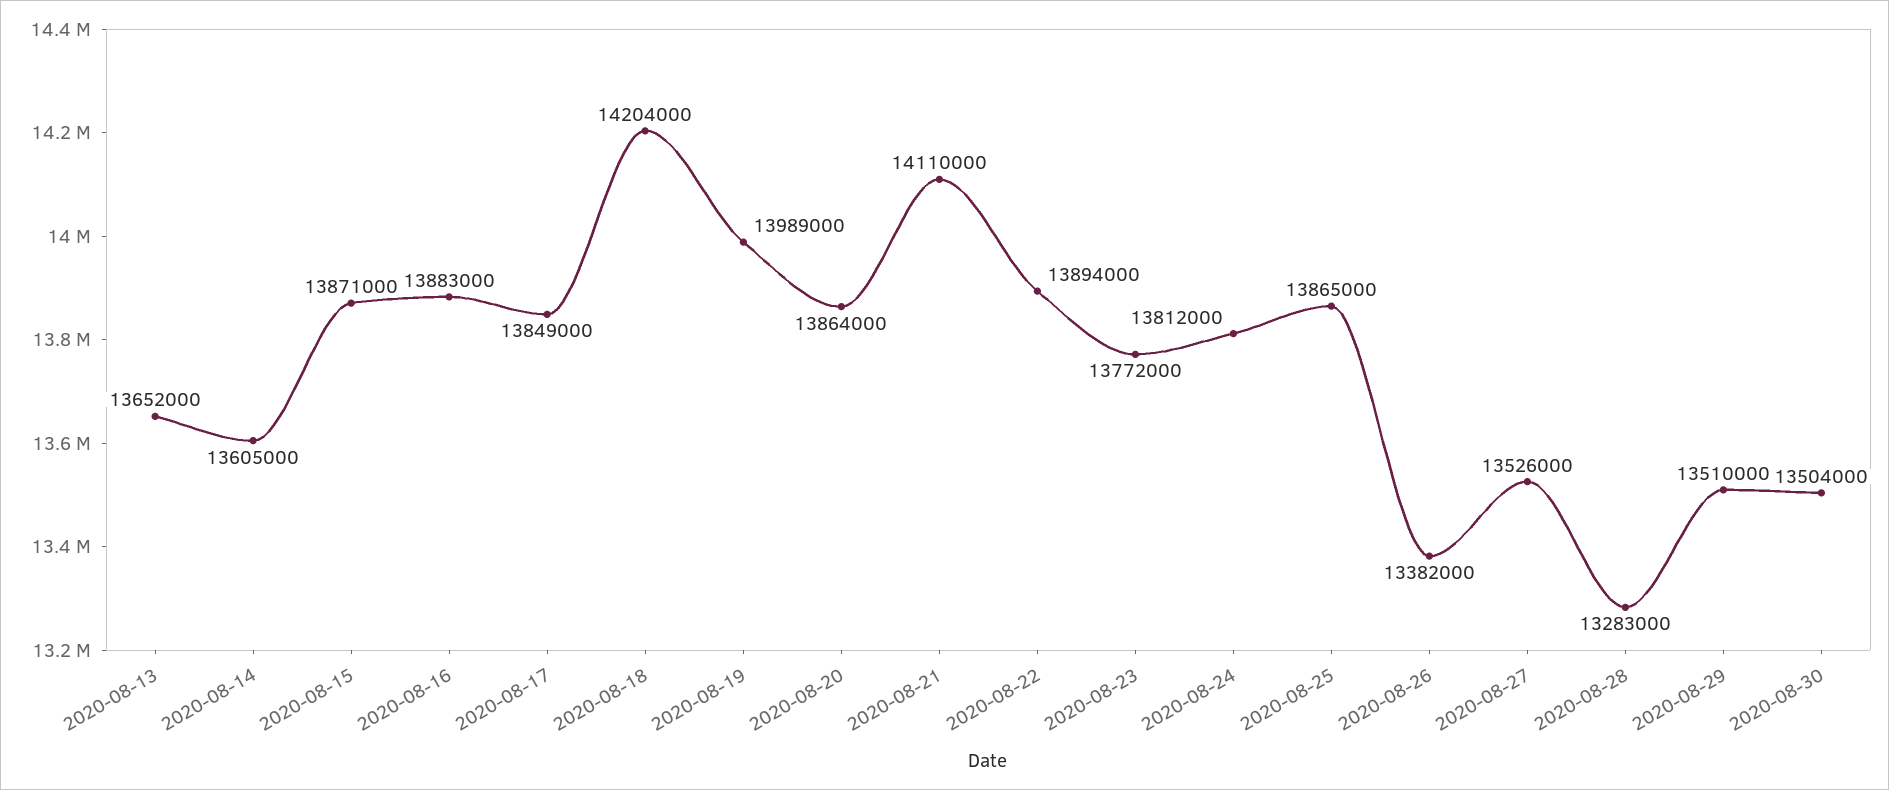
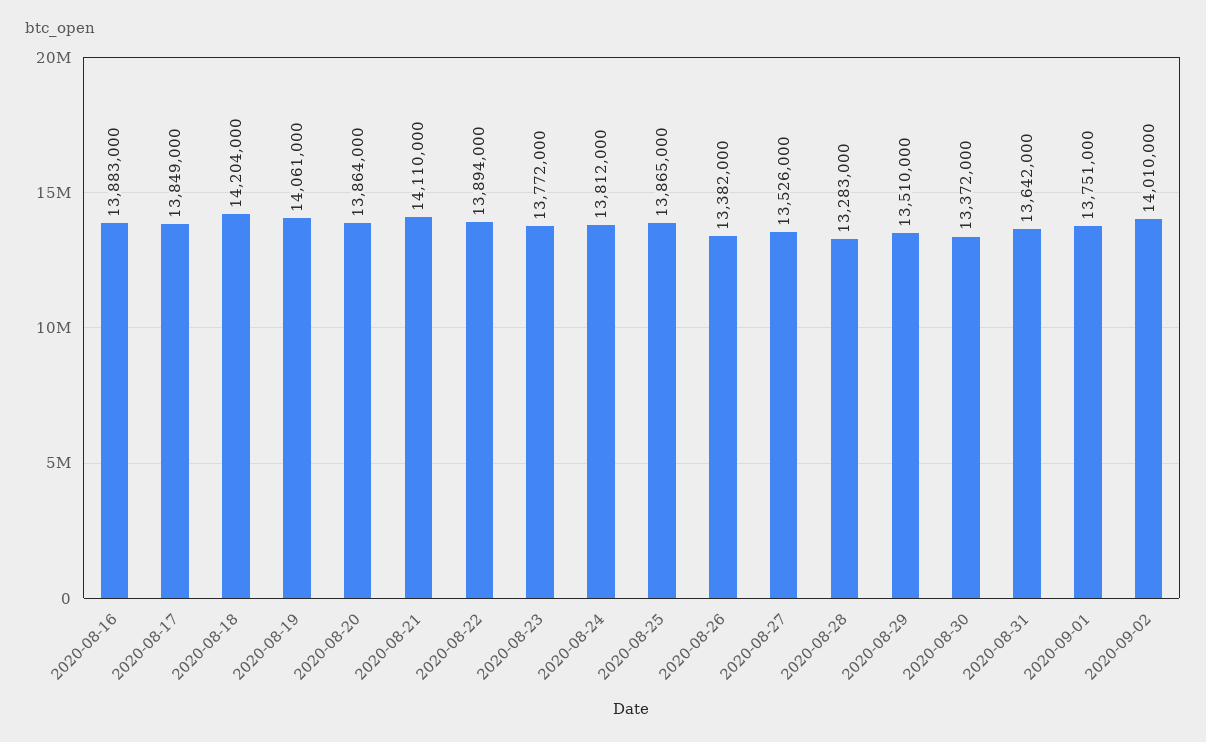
2020-08-13: 13652000 -> none
2020-08-14: 13605000 -> none
2020-08-15: 13871000 -> none
2020-08-19: 13989000 -> 14061000
2020-08-30: 13504000 -> 13372000
2020-08-31: none -> 13642000
2020-09-01: none -> 13751000
2020-09-02: none -> 14010000

